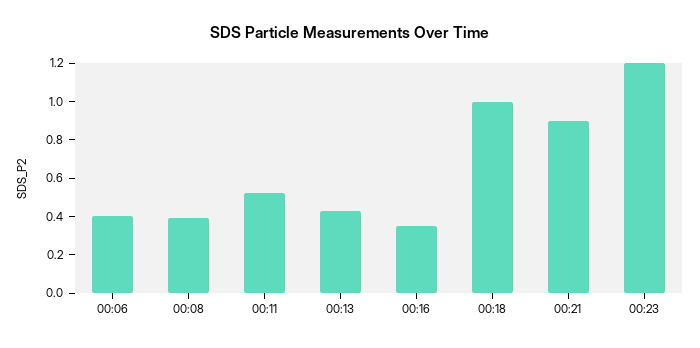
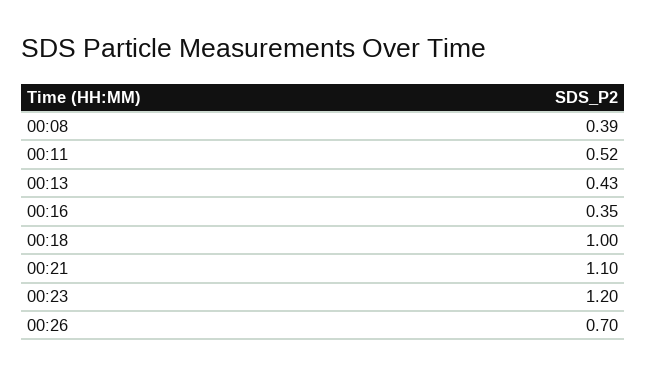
00:06: 0.4 -> none
00:21: 0.9 -> 1.1
00:26: none -> 0.7

